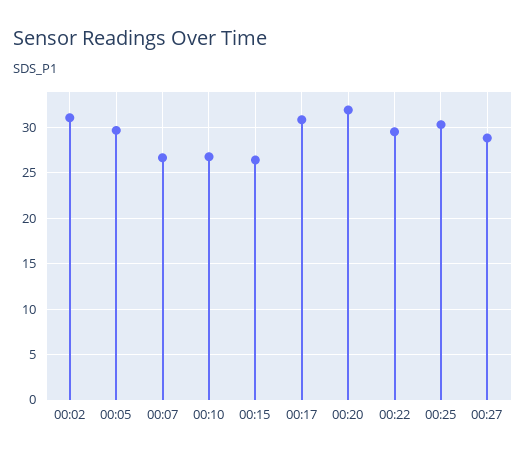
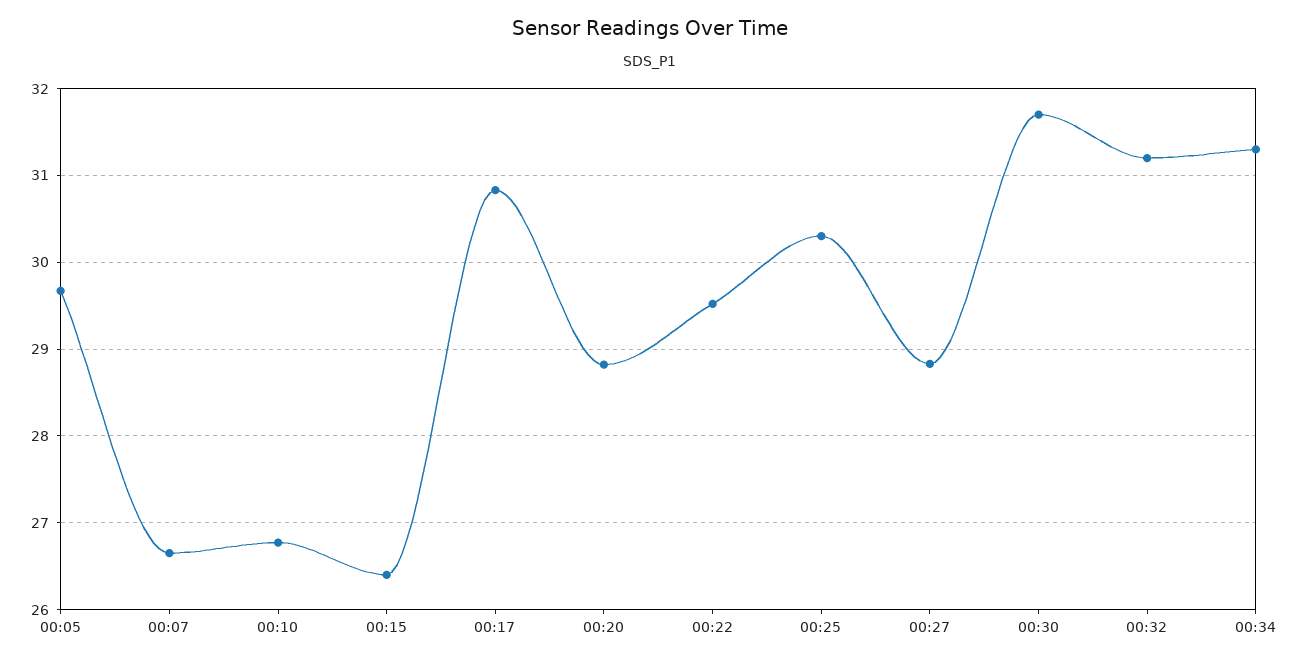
00:02: 31 -> none
00:20: 32 -> 28.8
00:30: none -> 31.7
00:32: none -> 31.2
00:34: none -> 31.3

